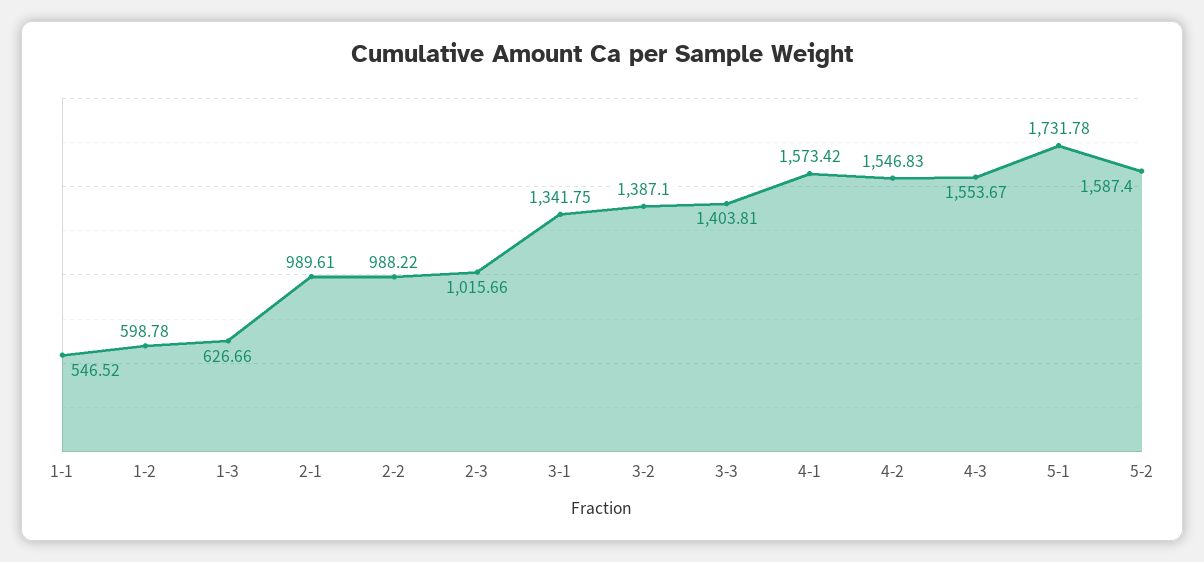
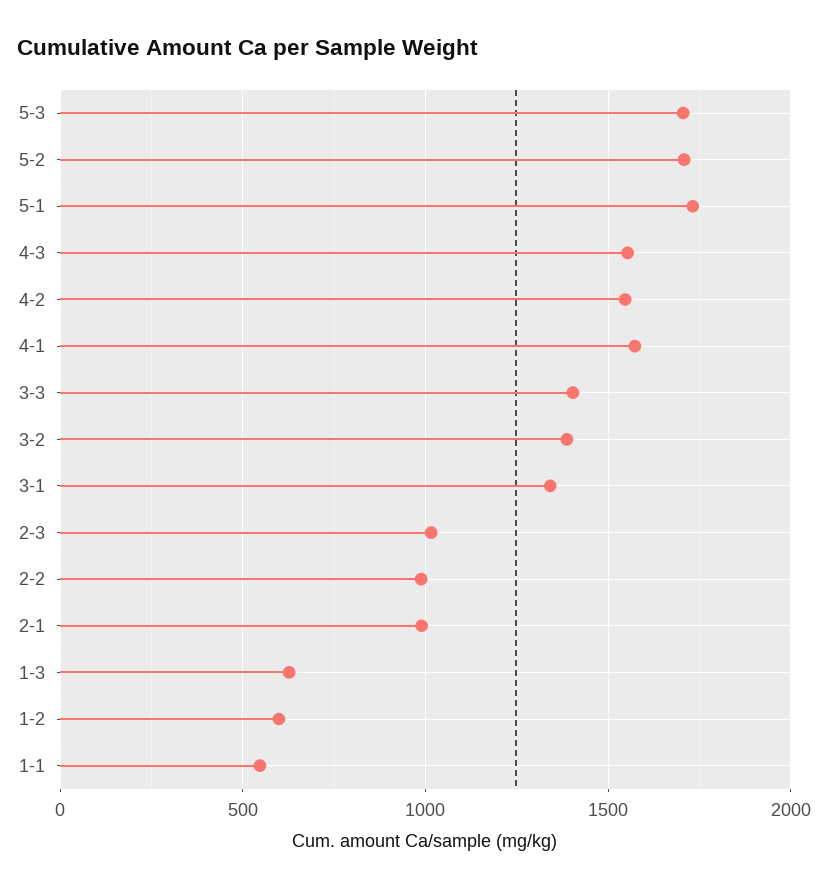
5-2: 1587.4 -> 1700
5-3: none -> 1700

